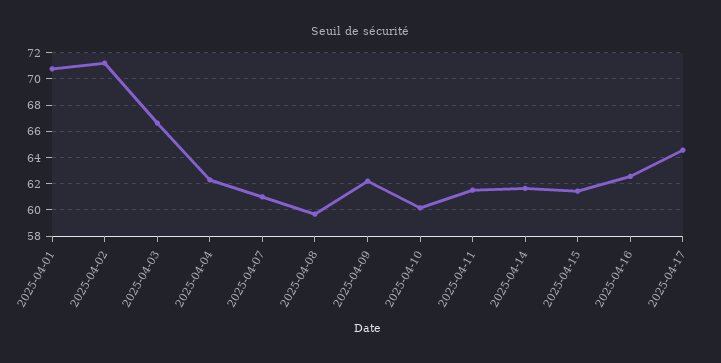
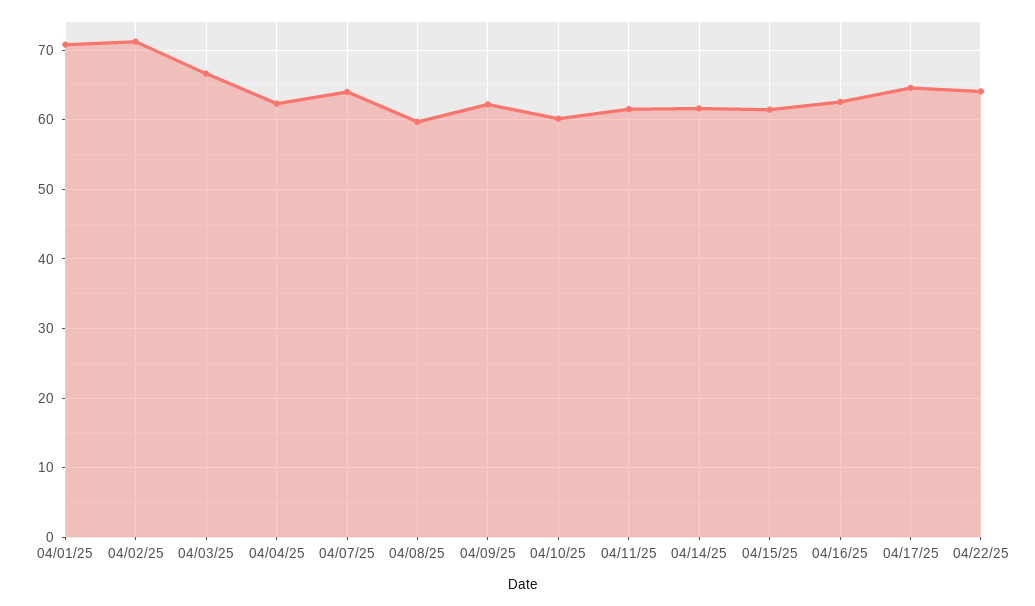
2025-04-07: 61 -> 64
04/22/25: none -> 64

